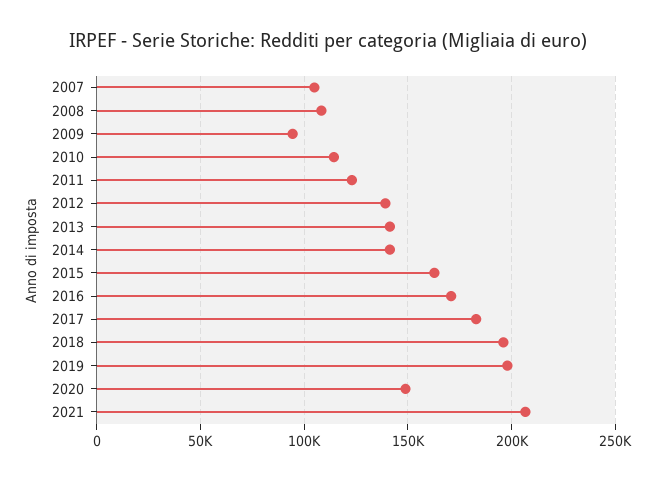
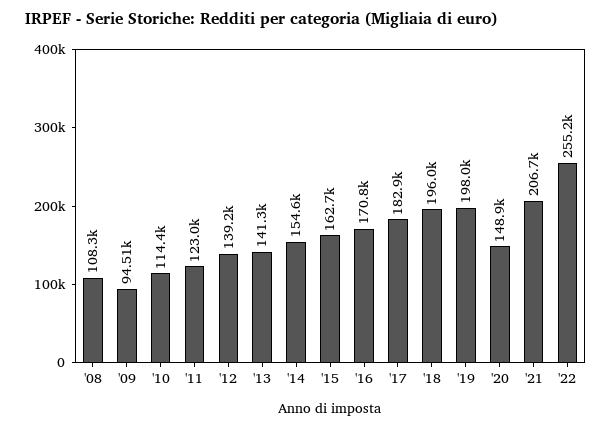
2007: 105000 -> none
2014: 140000 -> 154600
'22: none -> 255200

